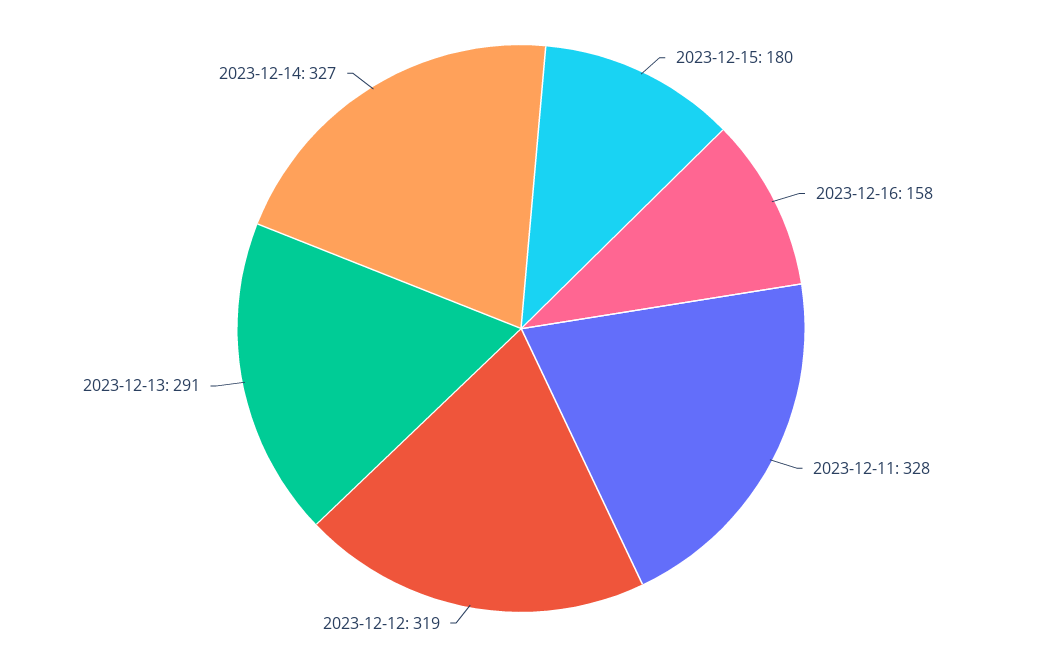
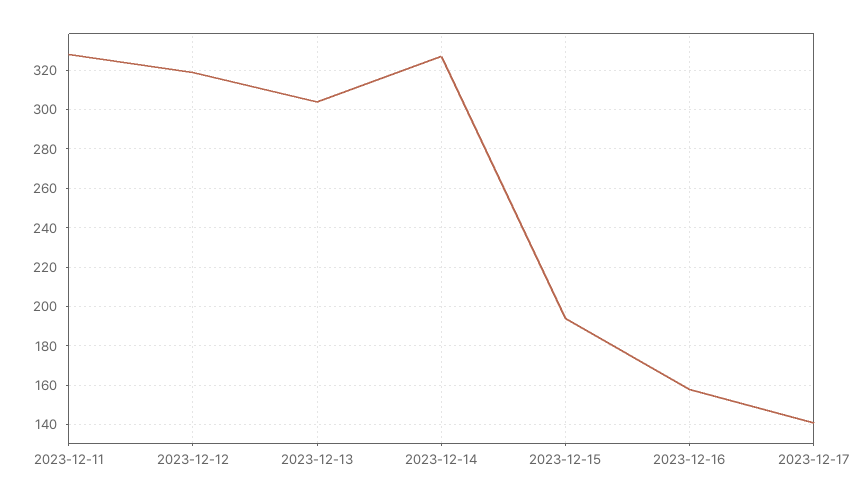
2023-12-15: 180 -> 195
2023-12-13: 291 -> 305
2023-12-17: none -> 140

